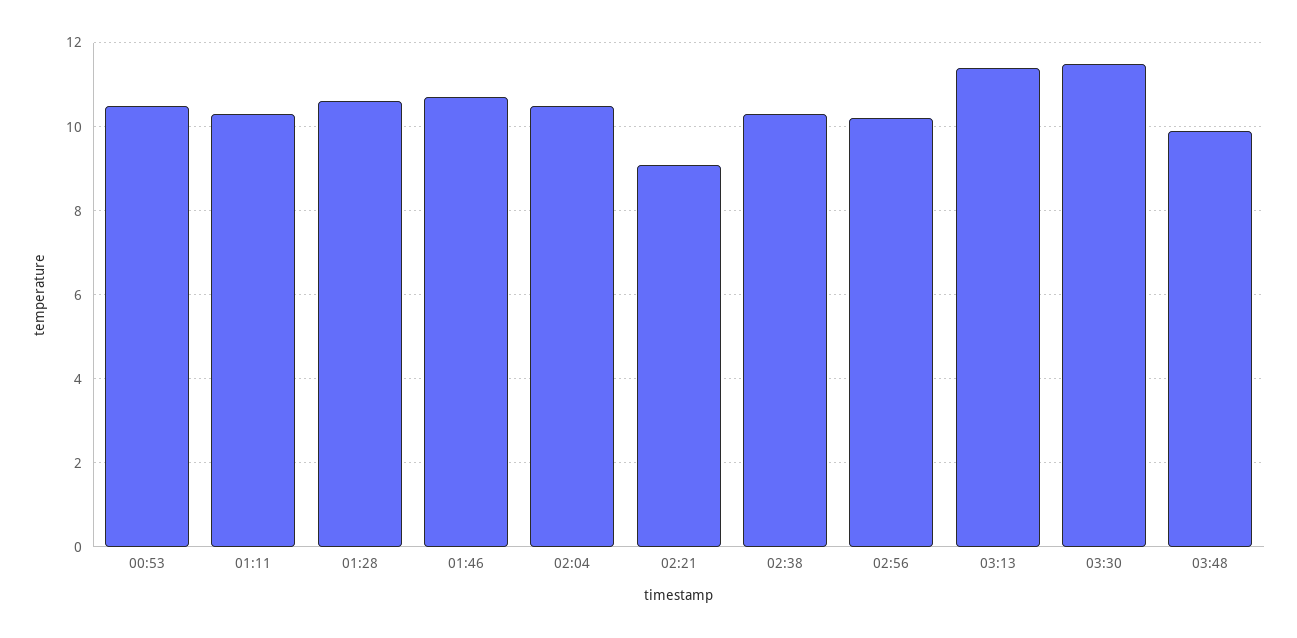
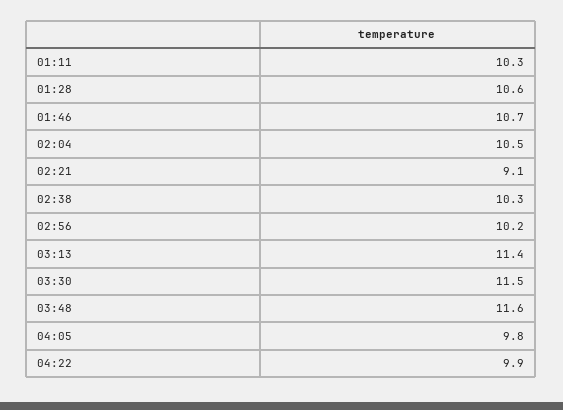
00:53: 10.5 -> none
03:48: 10 -> 11.6
04:05: none -> 9.8
04:22: none -> 9.9

